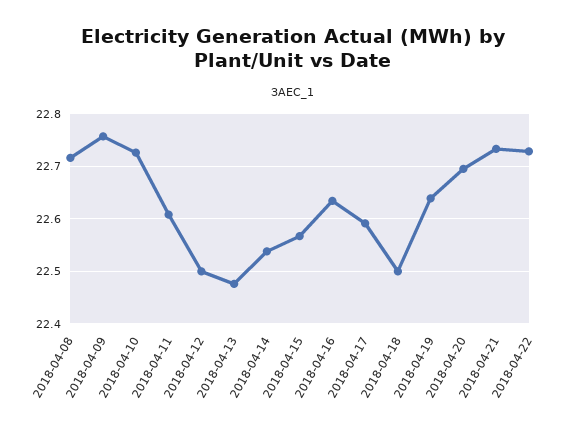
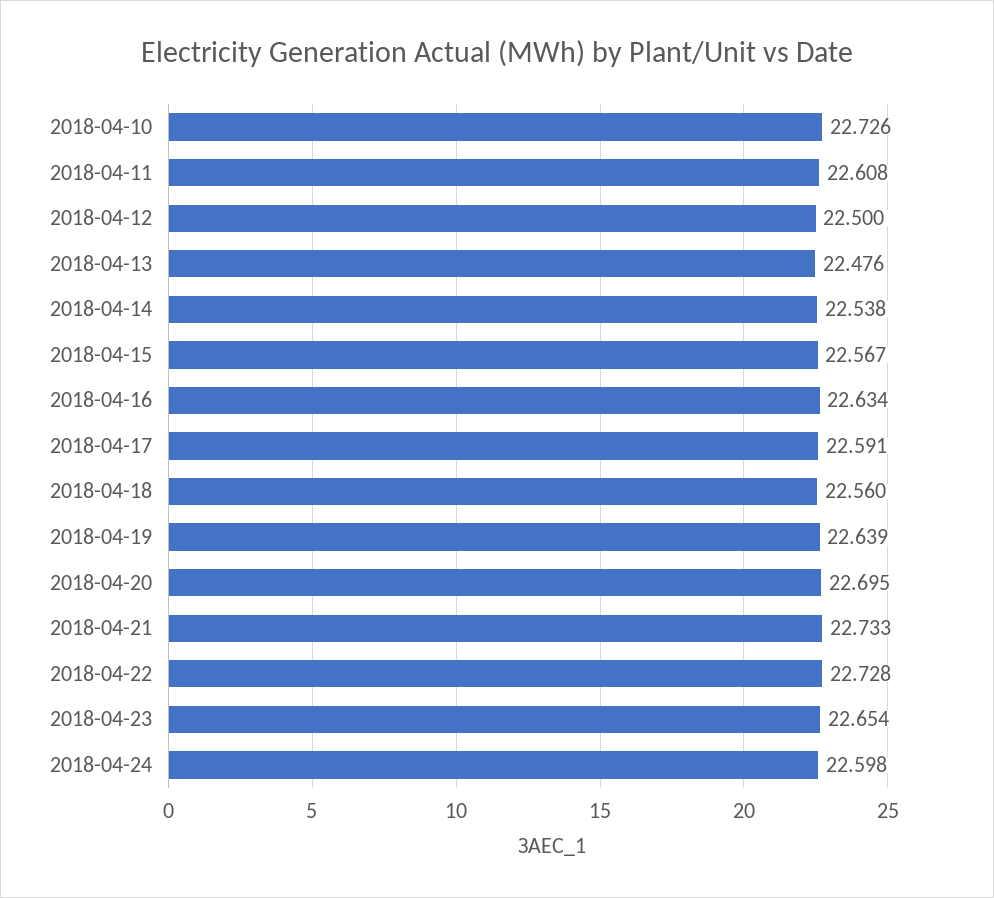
2018-04-08: 22.72 -> none
2018-04-09: 22.76 -> none
2018-04-18: 22.5 -> 22.56
2018-04-23: none -> 22.654
2018-04-24: none -> 22.598

